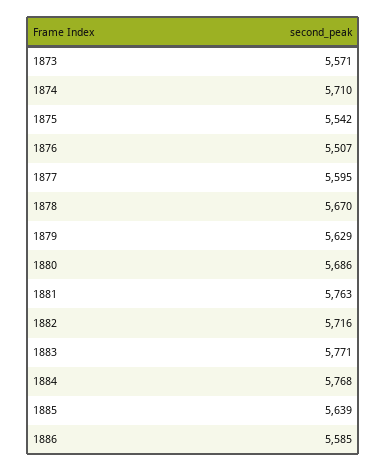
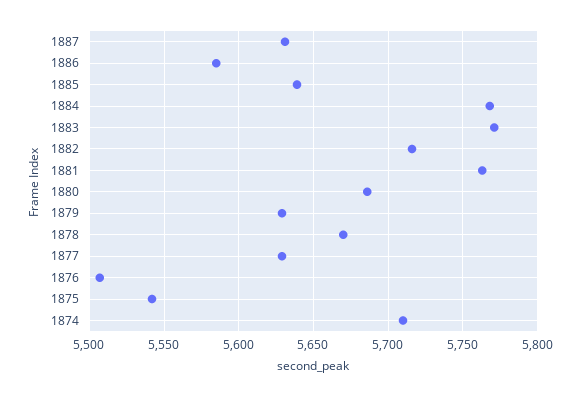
1873: 5571 -> none
1877: 5595 -> 5630
1887: none -> 5630

